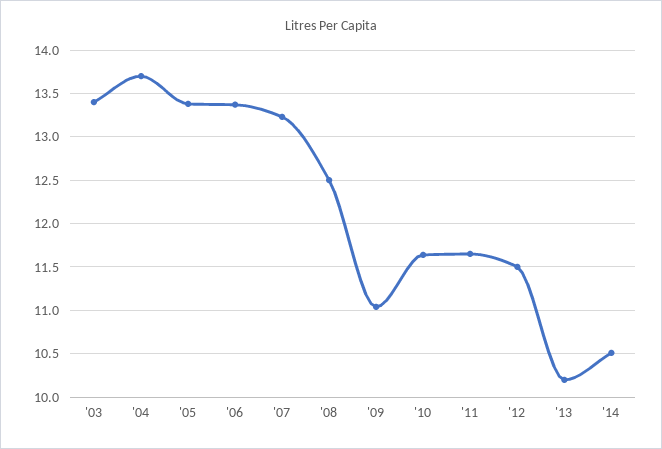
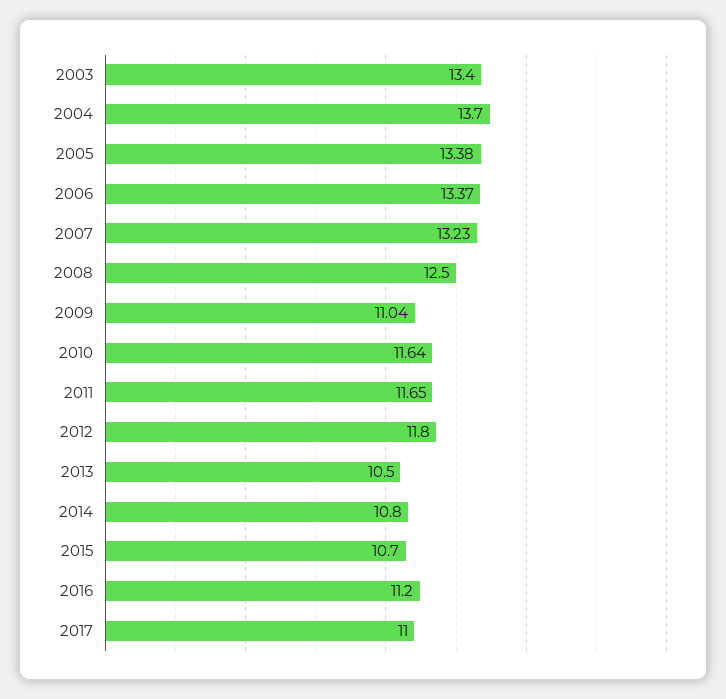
'12: 11.5 -> 11.8
'13: 10.2 -> 10.5
'14: 10.5 -> 10.8
2015: none -> 10.7
2016: none -> 11.2
2017: none -> 11

